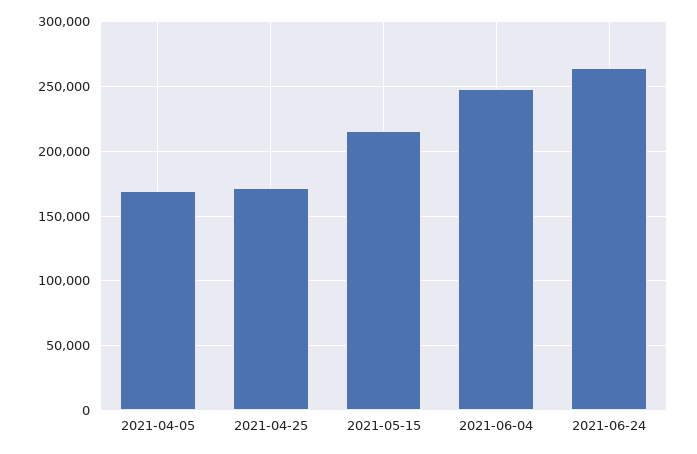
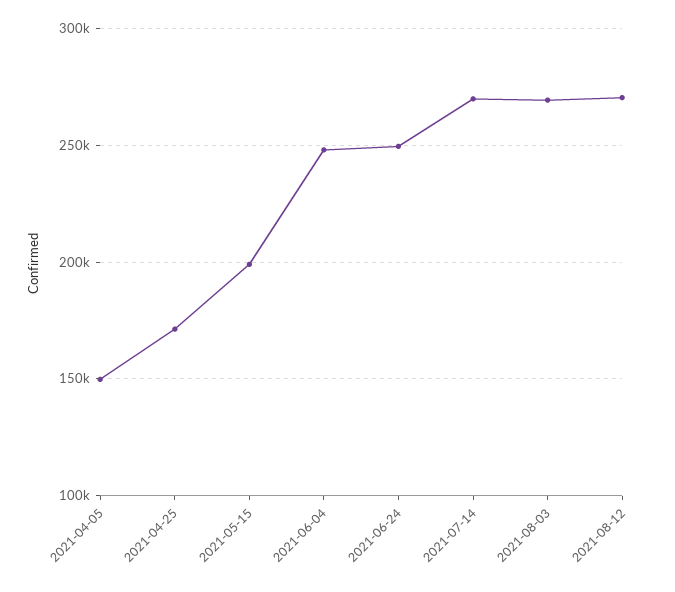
2021-04-05: 170000 -> 150000
2021-05-15: 215000 -> 200000
2021-06-24: 265000 -> 250000
2021-07-14: none -> 270000
2021-08-03: none -> 270000
2021-08-12: none -> 270000

